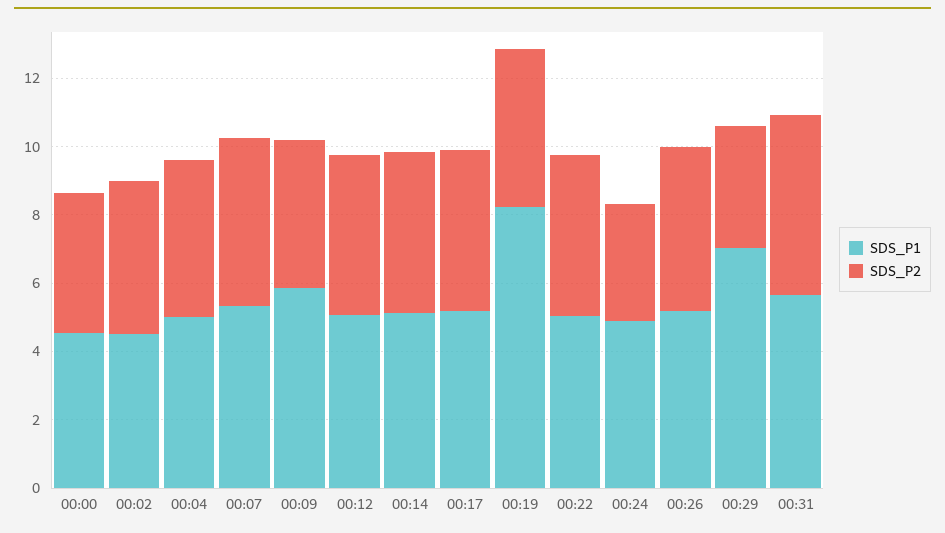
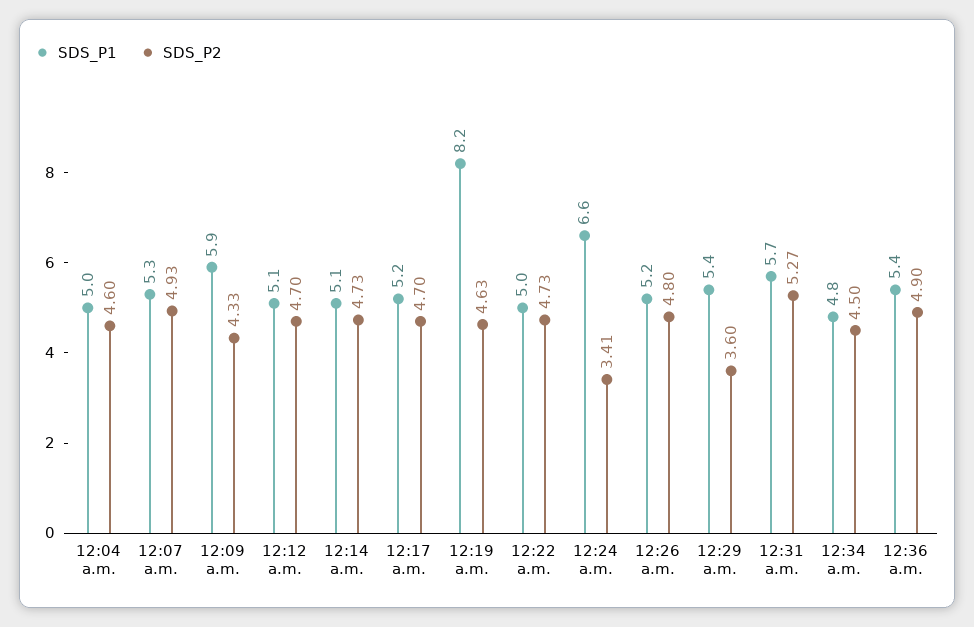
SDS_P1, 00:00: 4.5 -> none
SDS_P2, 00:00: 4 -> none
SDS_P1, 00:02: 4.5 -> none
SDS_P2, 00:02: 4.5 -> none
SDS_P1, 00:24: 5 -> 6.6
SDS_P1, 00:29: 7 -> 5.4
SDS_P1, 12:34 a.m.: none -> 4.8
SDS_P2, 12:34 a.m.: none -> 4.5
SDS_P1, 12:36 a.m.: none -> 5.4
SDS_P2, 12:36 a.m.: none -> 4.9

